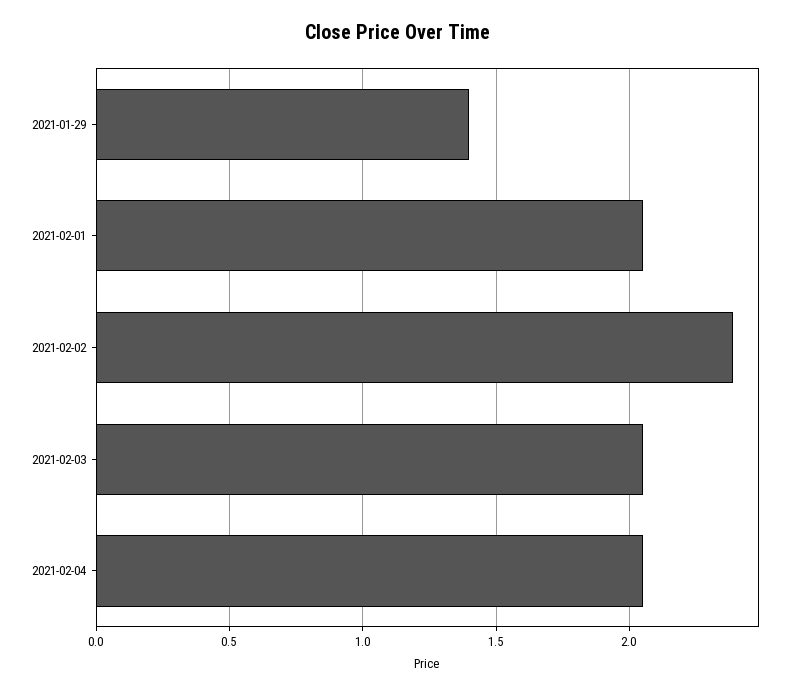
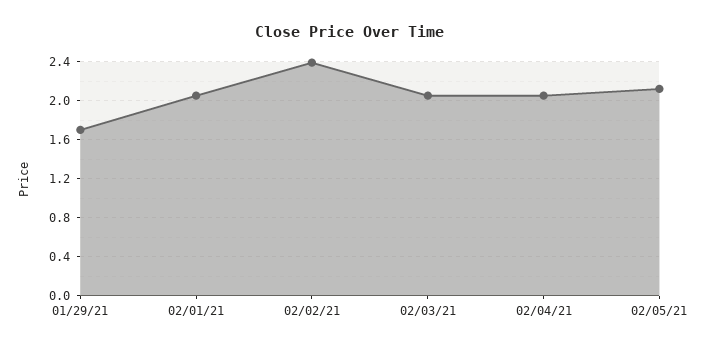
2021-01-29: 1.4 -> 1.7
02/05/21: none -> 2.1

